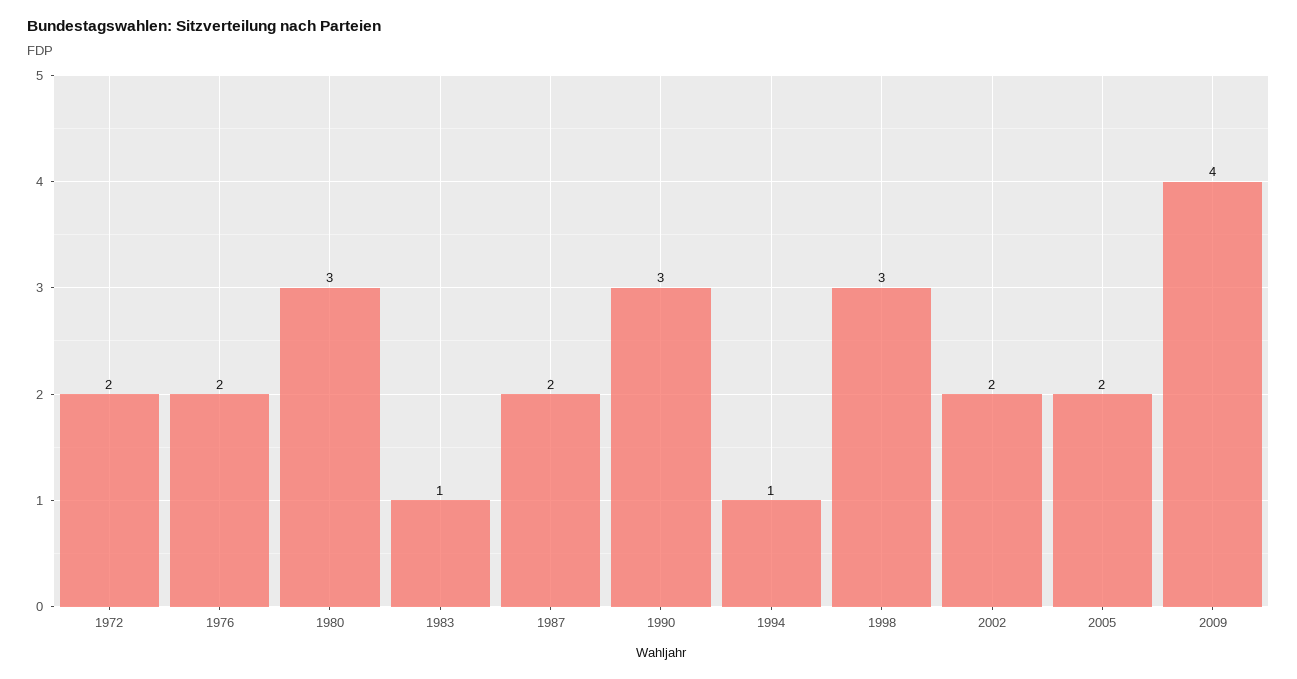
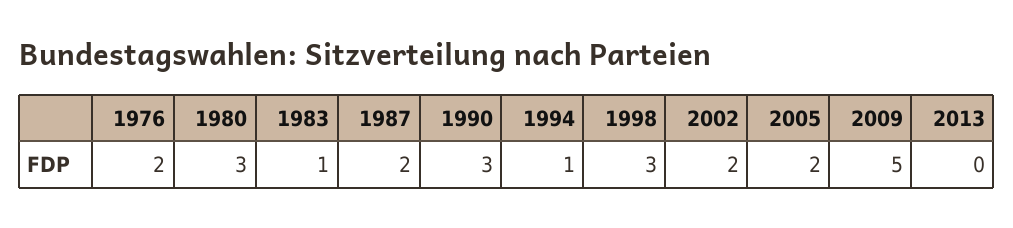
1972: 2 -> none
2009: 4 -> 5
2013: none -> 0

